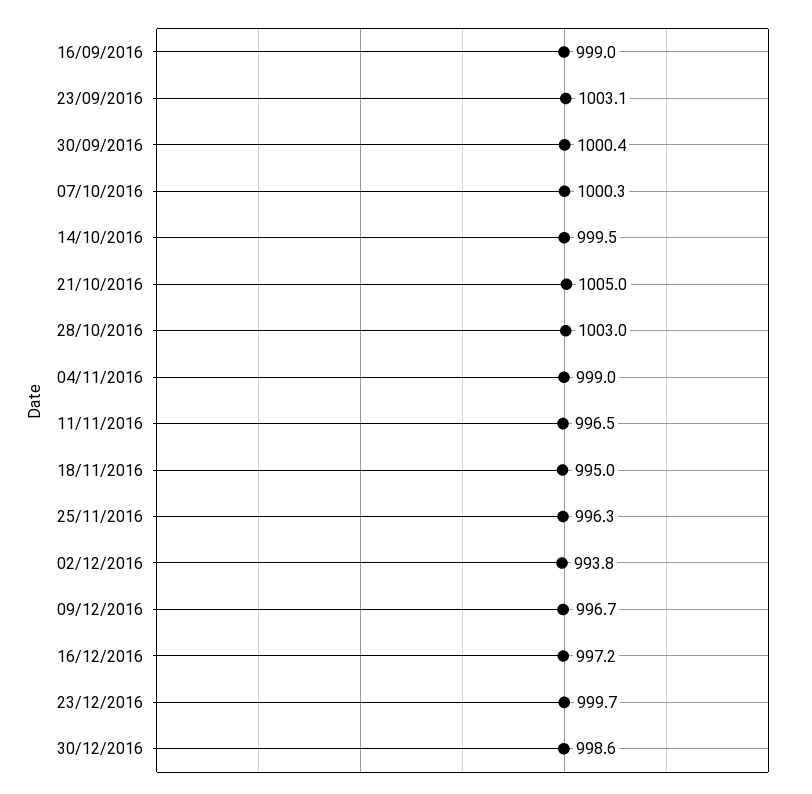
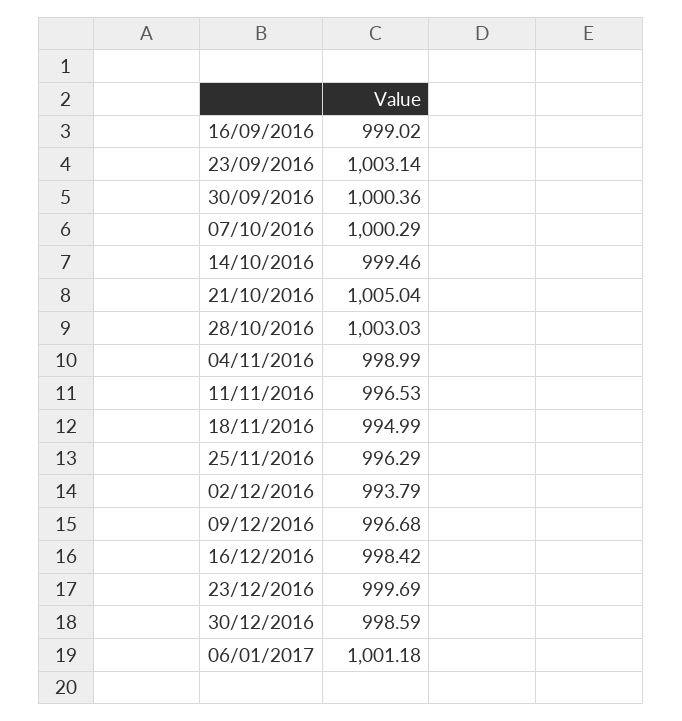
16/12/2016: 997.2 -> 998.42
06/01/2017: none -> 1001.18

